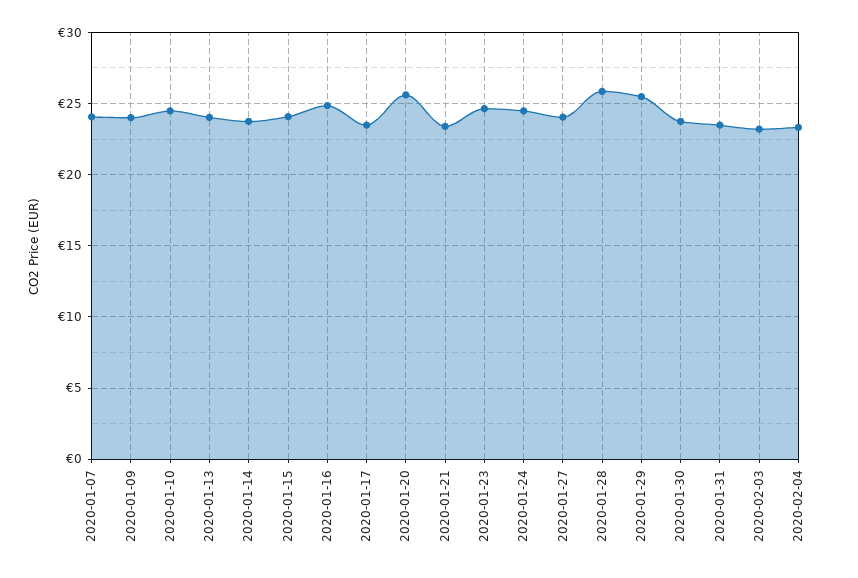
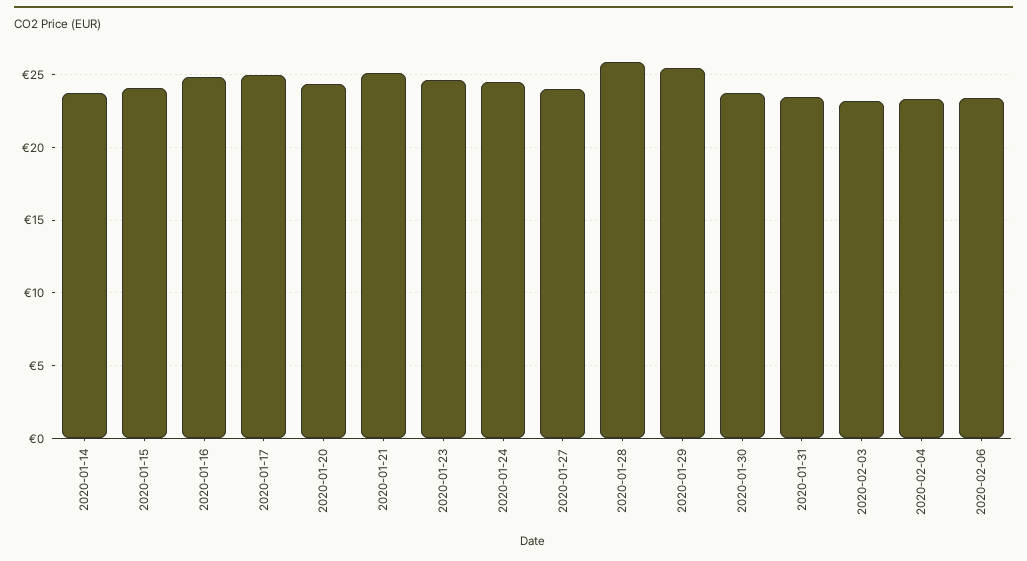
2020-01-07: 24 -> none
2020-01-09: 24 -> none
2020-01-10: 24.5 -> none
2020-01-13: 24 -> none
2020-01-17: 23.5 -> 25
2020-01-20: 25.5 -> 24.5
2020-01-21: 23.5 -> 25
2020-02-06: none -> 23.5

